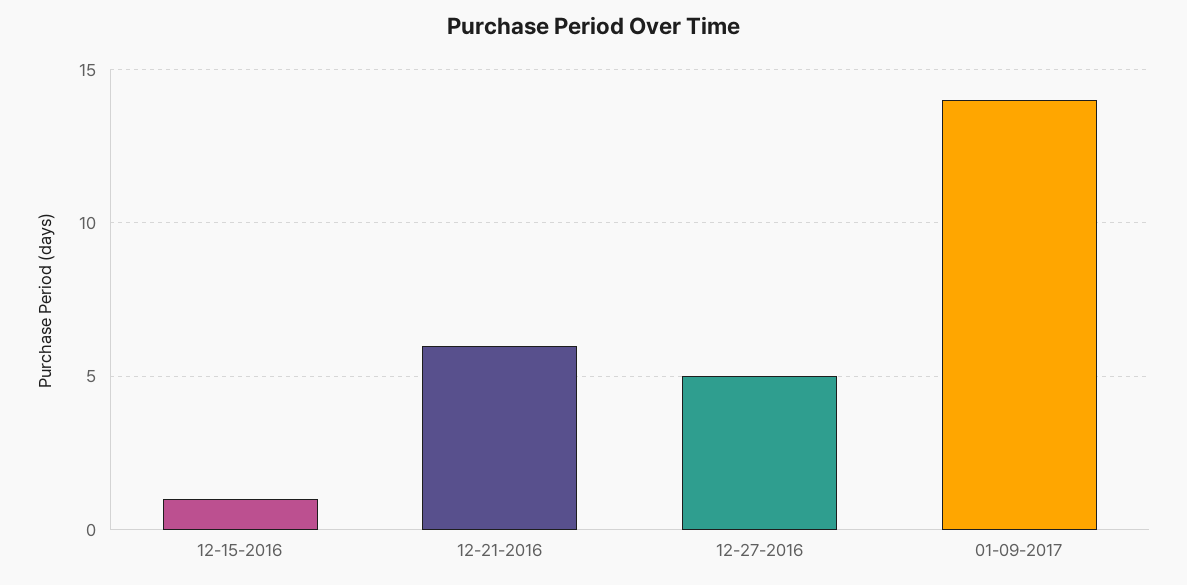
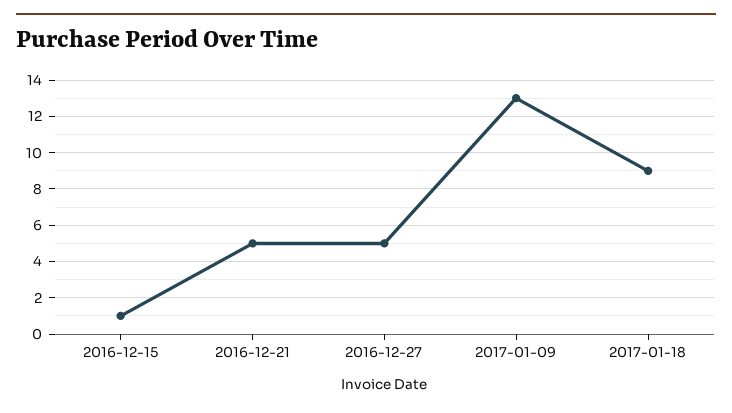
12-21-2016: 6 -> 5
01-09-2017: 14 -> 13
2017-01-18: none -> 9

